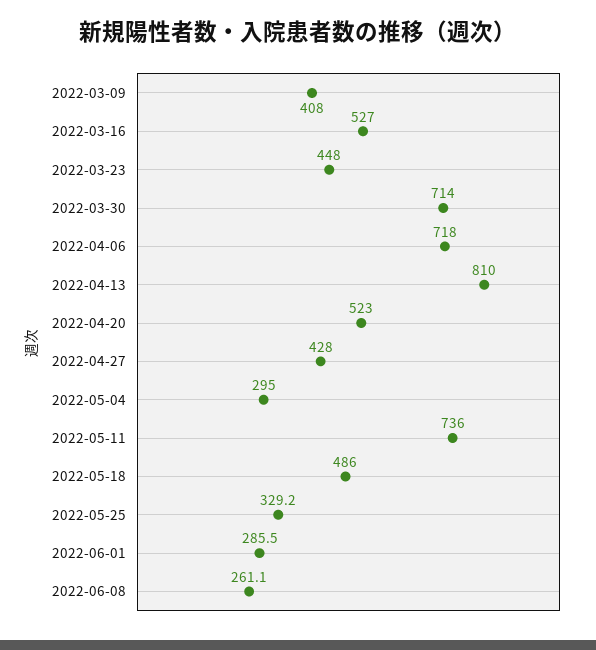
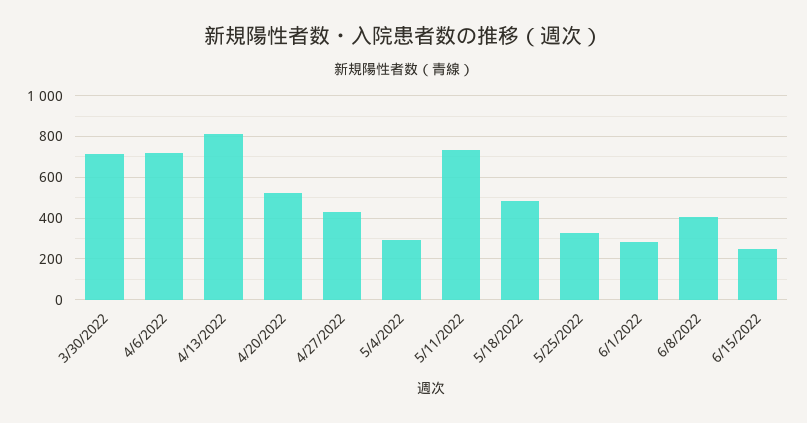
2022-03-09: 408 -> none
2022-03-16: 527 -> none
2022-03-23: 448 -> none
2022-06-08: 261.1 -> 400
6/15/2022: none -> 250

